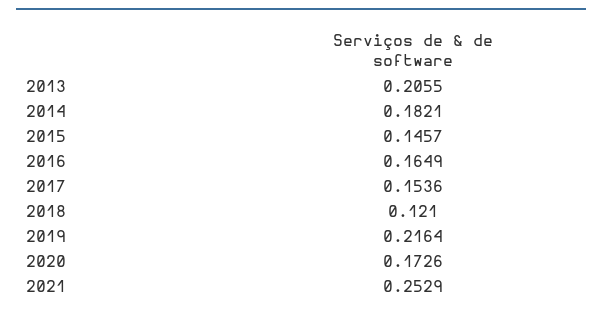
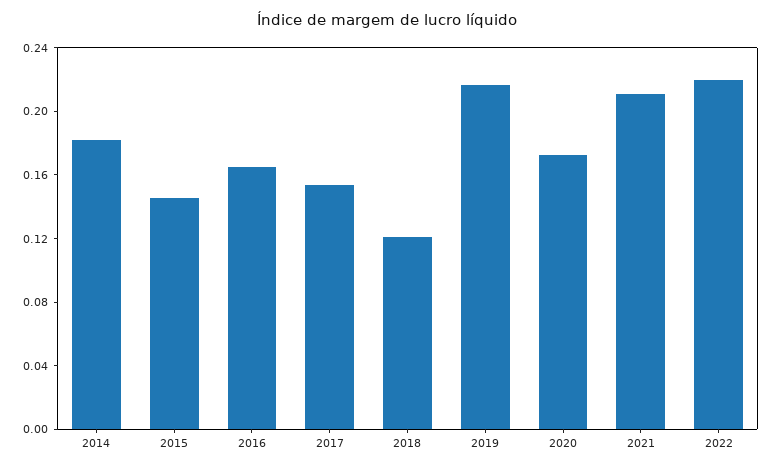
2013: 0.2055 -> none
2021: 0.2529 -> 0.21
2022: none -> 0.22

